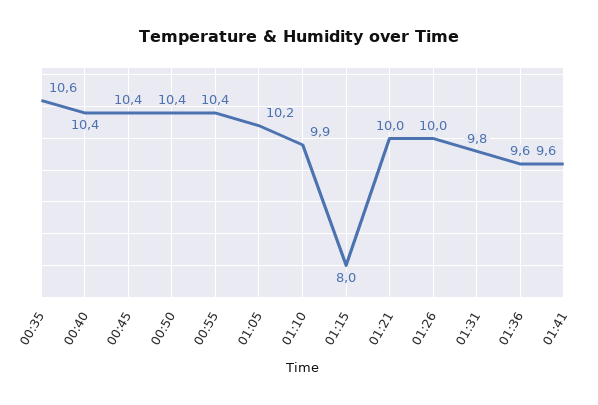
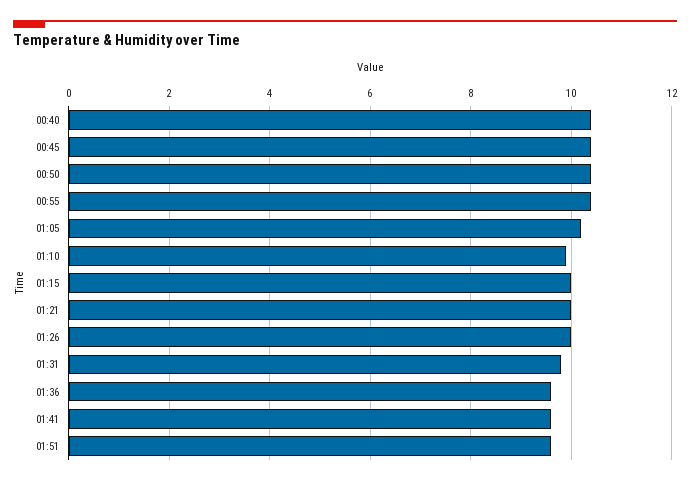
00:35: 10.6 -> none
01:15: 8 -> 10
01:51: none -> 9.5

